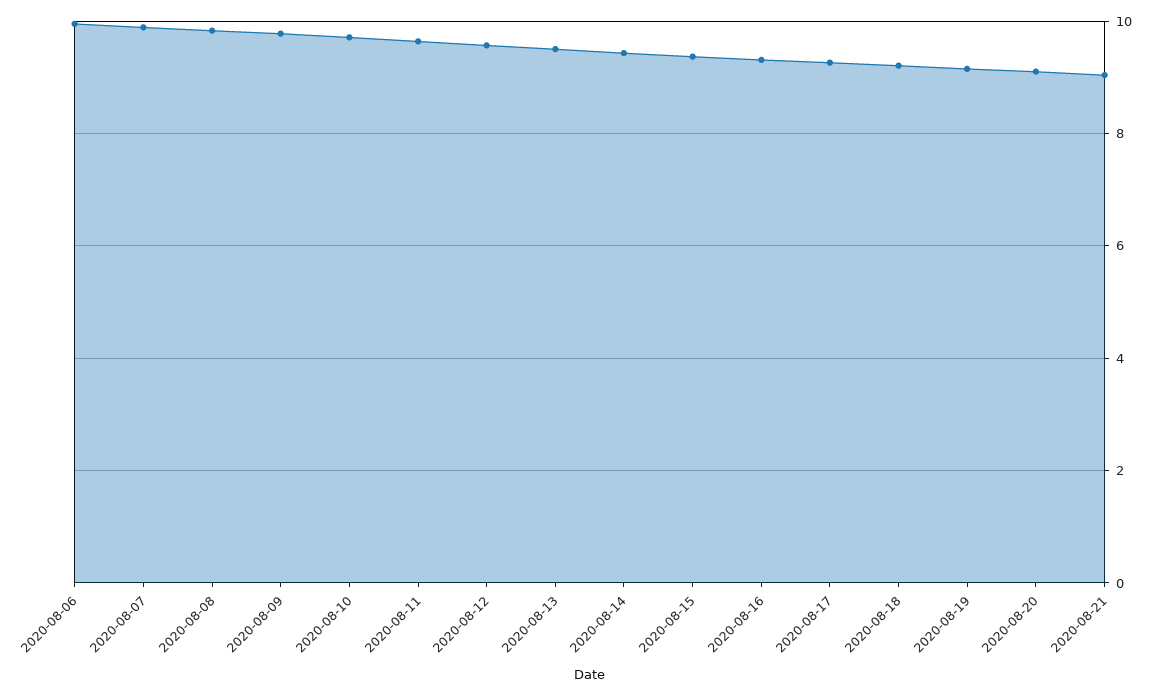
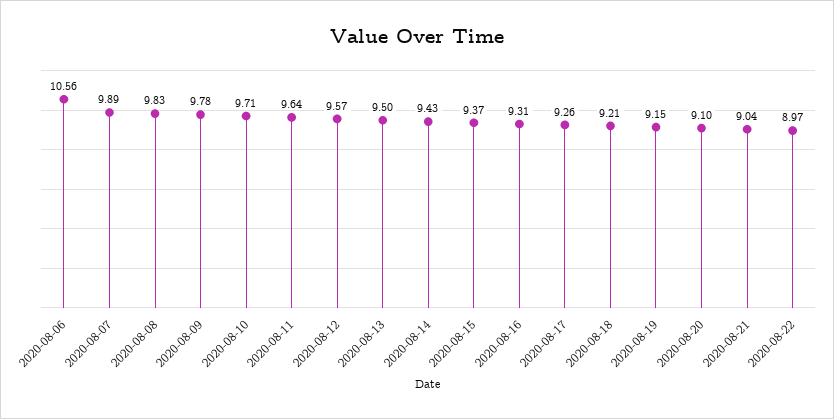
2020-08-06: 10 -> 10.56
2020-08-22: none -> 8.97

